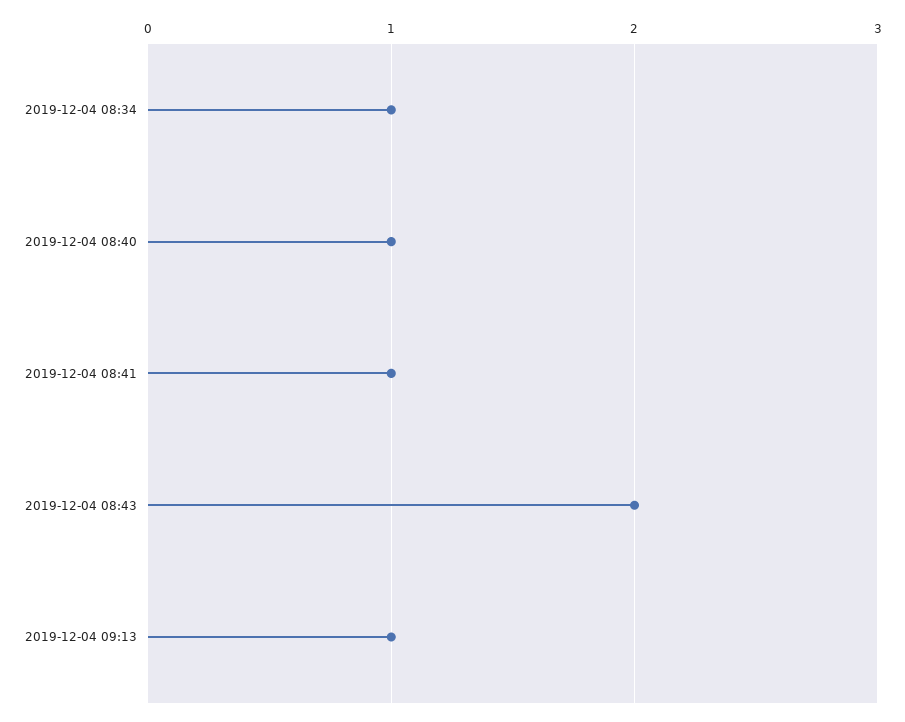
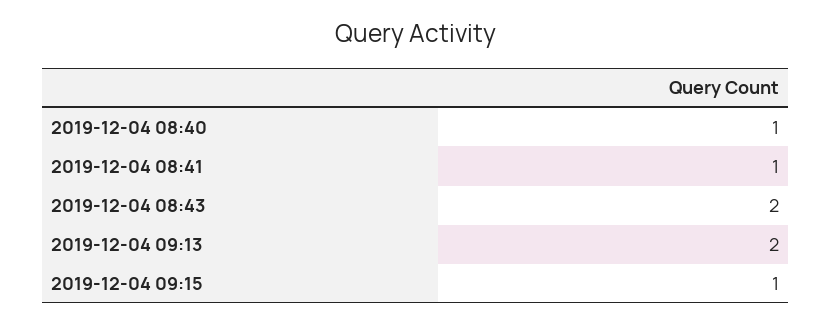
2019-12-04 08:34: 1 -> none
2019-12-04 09:13: 1 -> 2
2019-12-04 09:15: none -> 1

